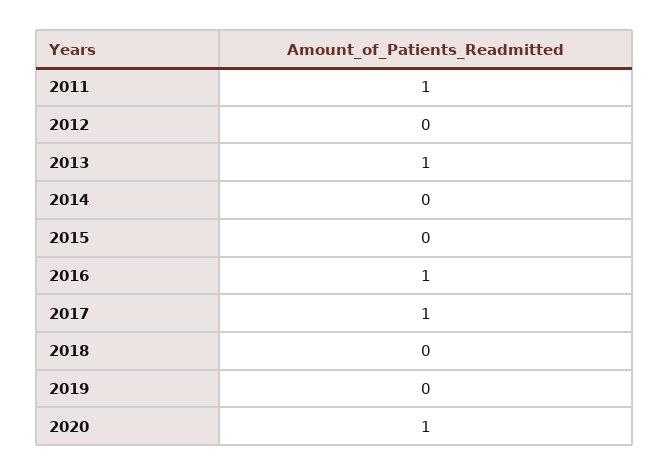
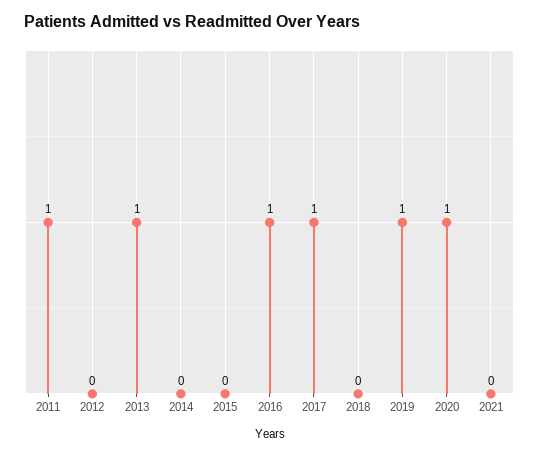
2019: 0 -> 1
2021: none -> 0

